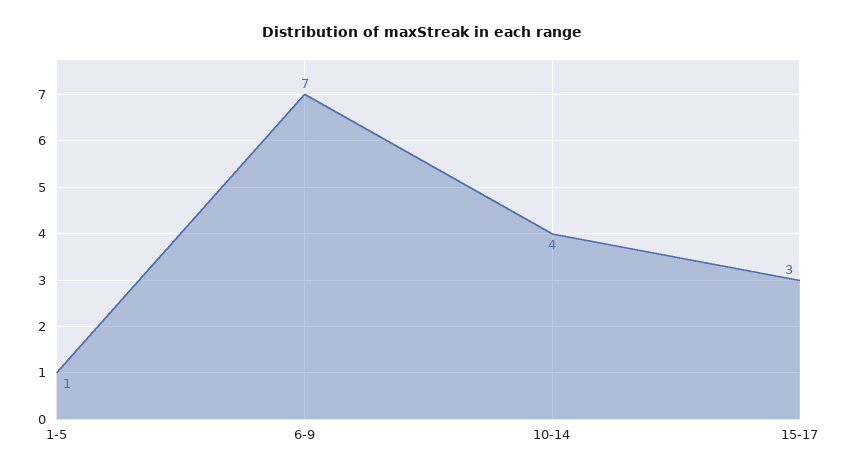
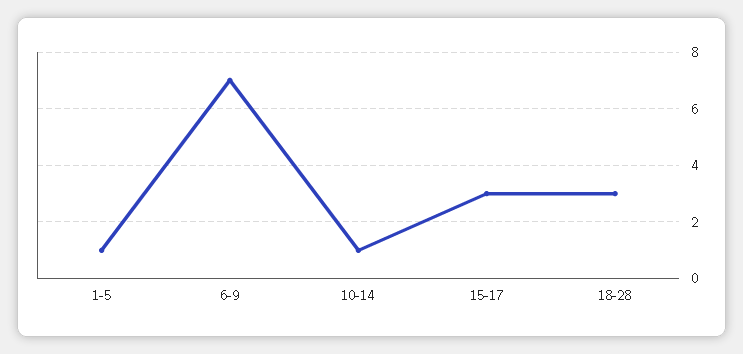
10-14: 4 -> 1
18-28: none -> 3

